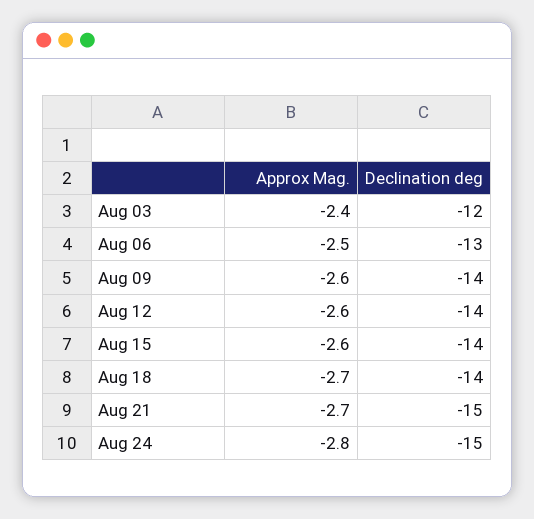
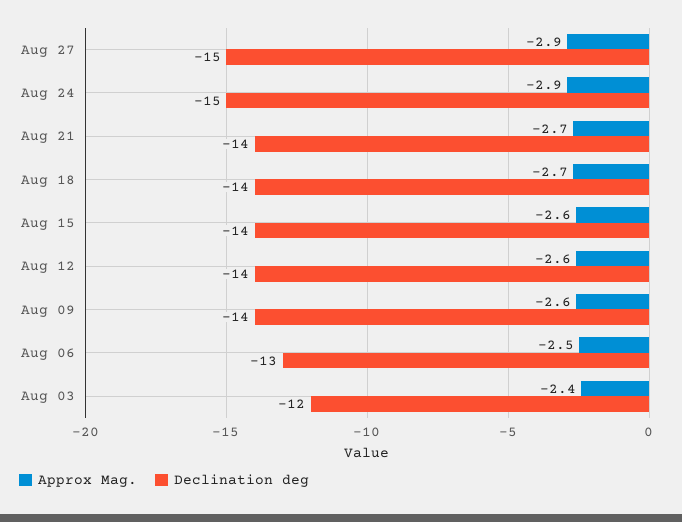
Declination deg, Aug 21: -15 -> -14
Approx Mag., Aug 24: -2.8 -> -2.9
Approx Mag., Aug 27: none -> -2.9
Declination deg, Aug 27: none -> -15

